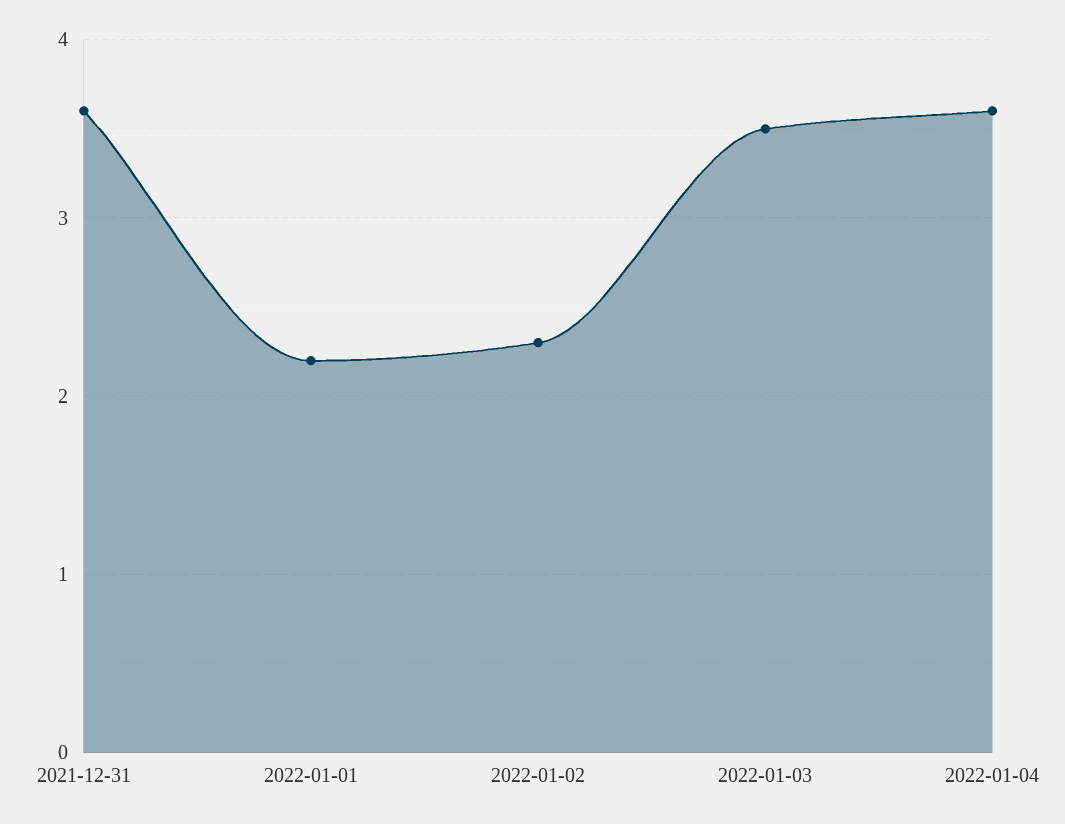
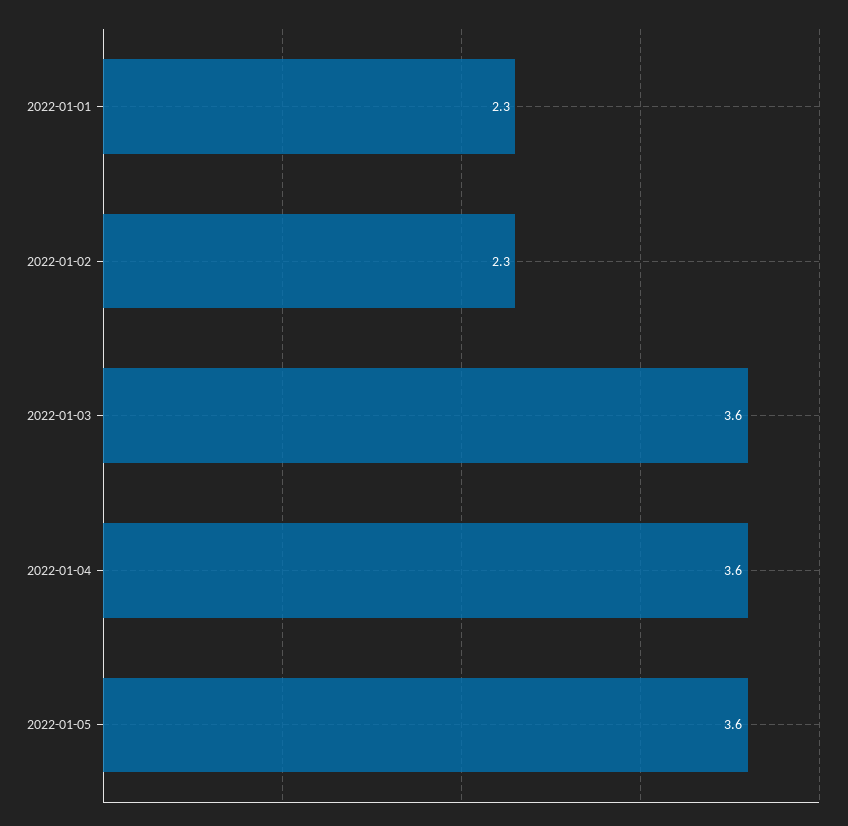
2021-12-31: 3.6 -> none
2022-01-01: 2.2 -> 2.3
2022-01-03: 3.5 -> 3.6
2022-01-05: none -> 3.6

